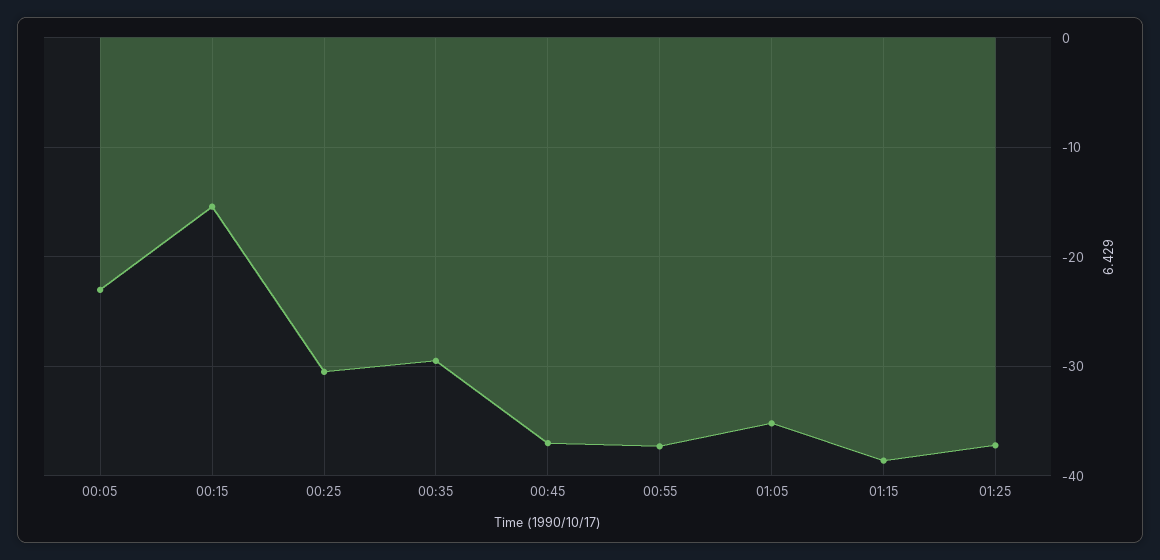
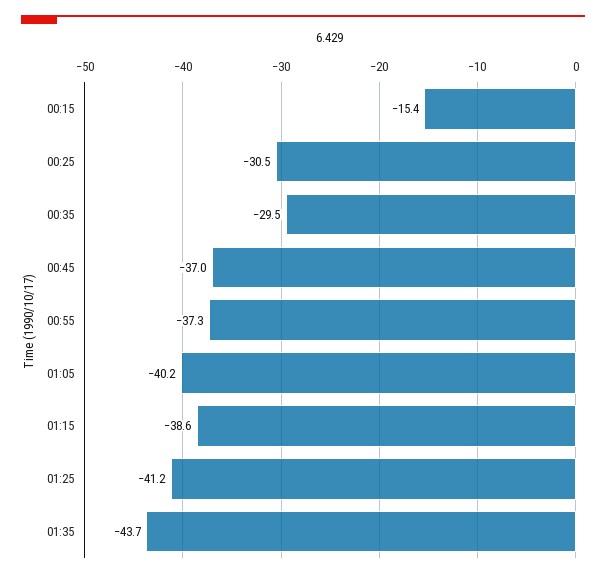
00:05: -23 -> none
01:05: -35 -> -40.2
01:25: -37 -> -41.2
01:35: none -> -43.7

